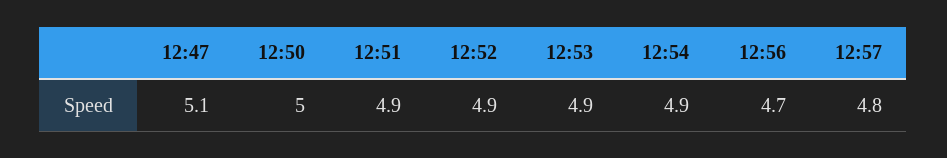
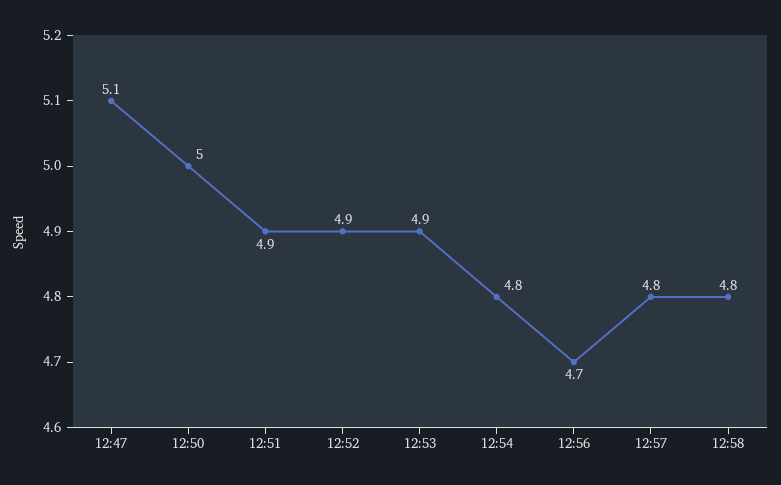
12:54: 4.9 -> 4.8
12:58: none -> 4.8

